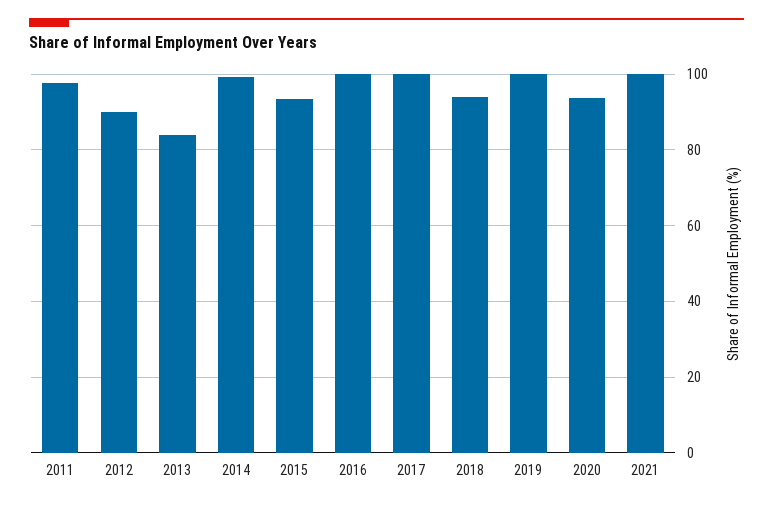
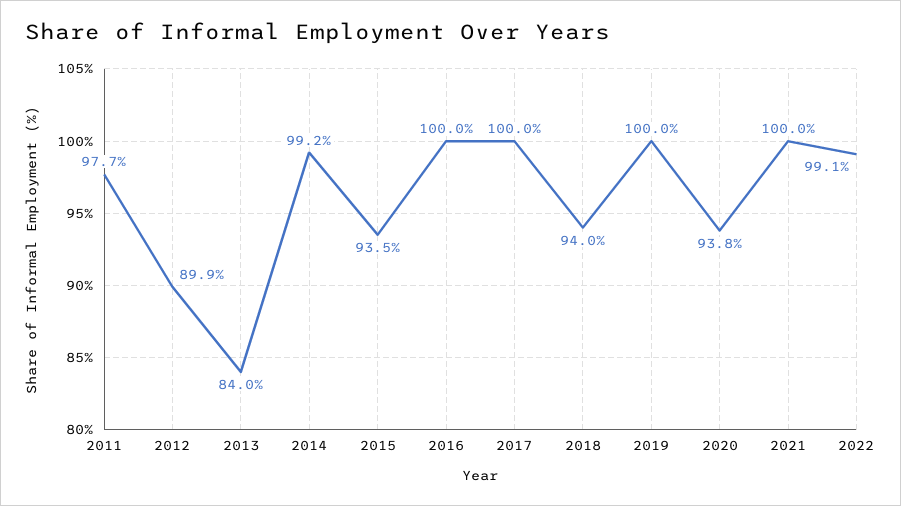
2022: none -> 99.1

